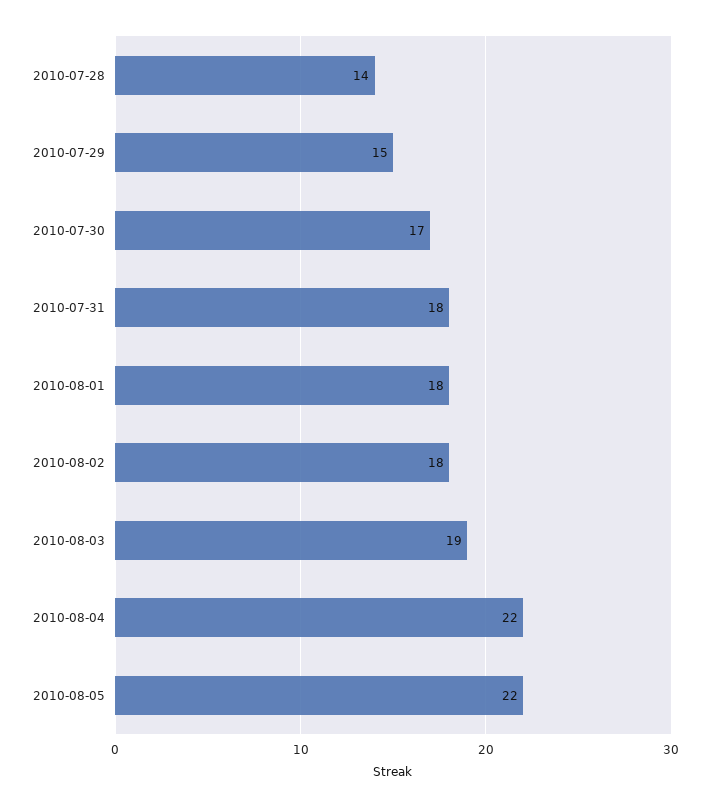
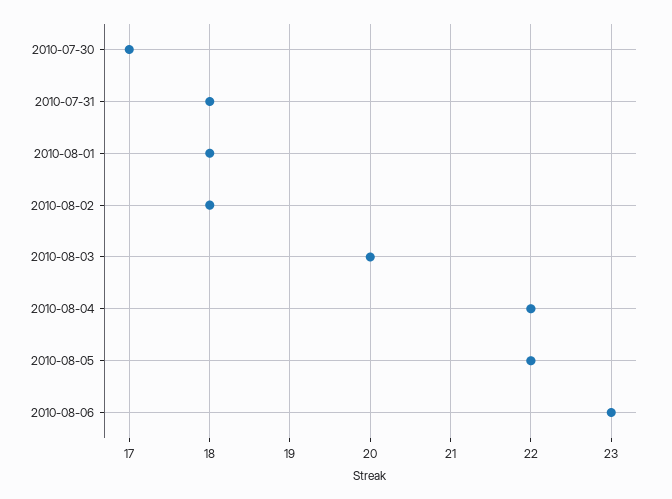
2010-07-28: 14 -> none
2010-07-29: 15 -> none
2010-08-03: 19 -> 20
2010-08-06: none -> 23

